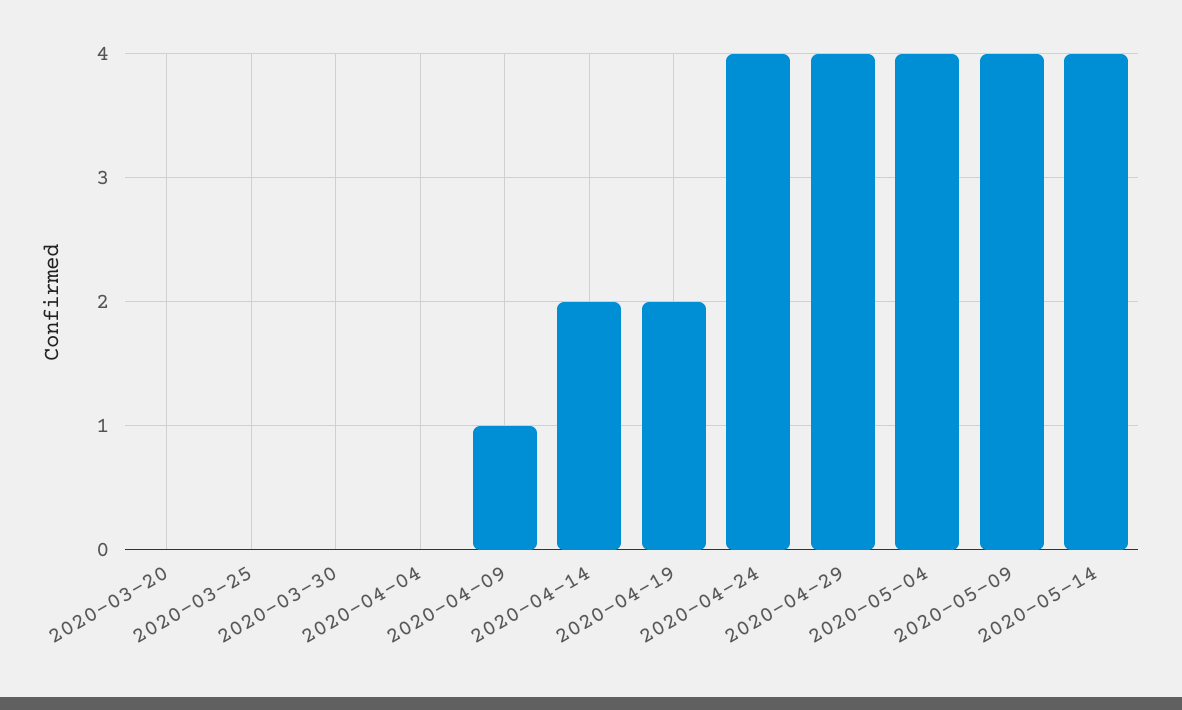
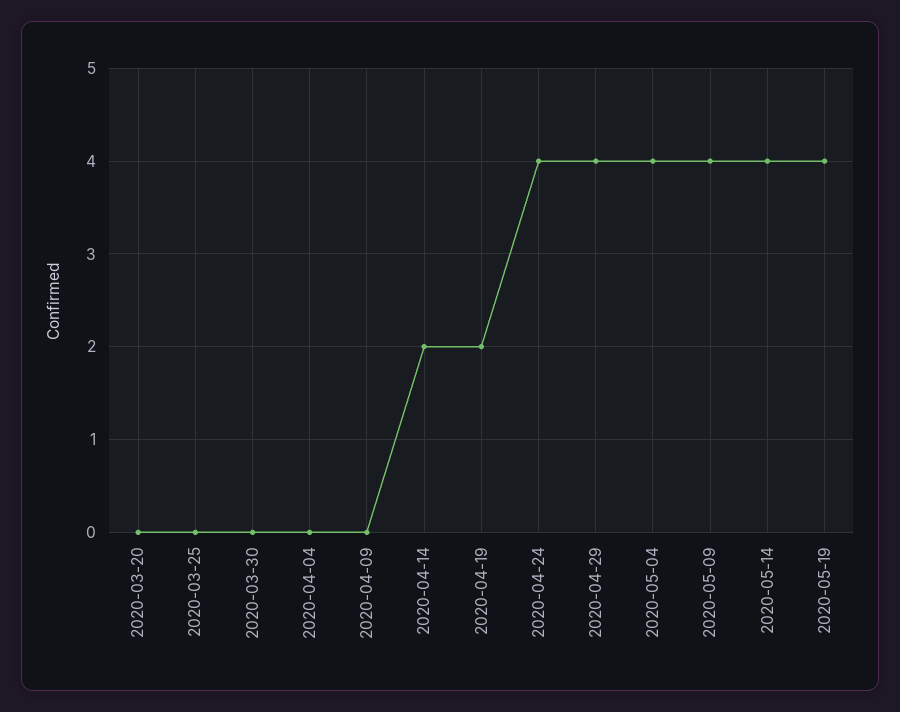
2020-04-09: 1 -> 0
2020-05-19: none -> 4

